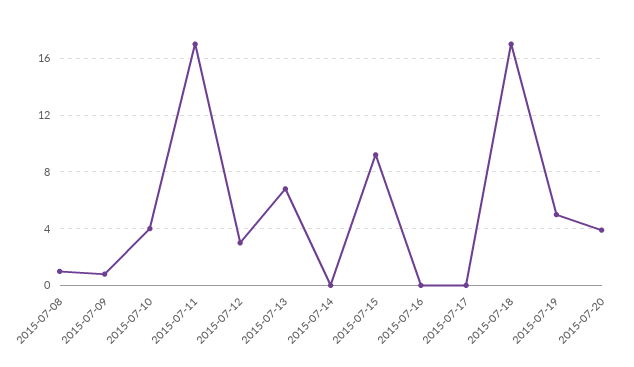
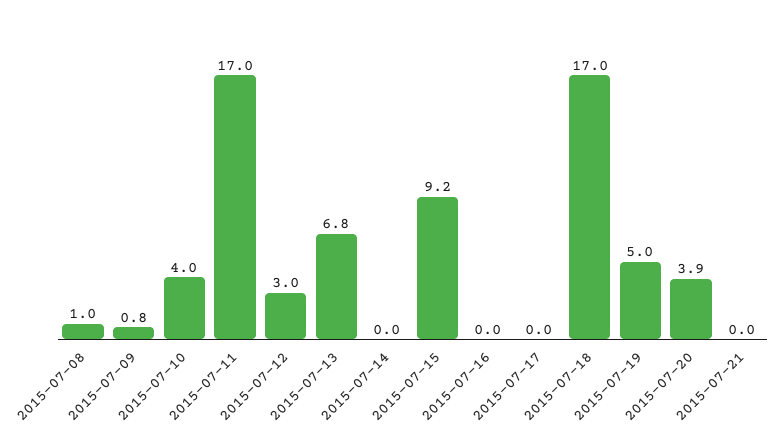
2015-07-21: none -> 0

